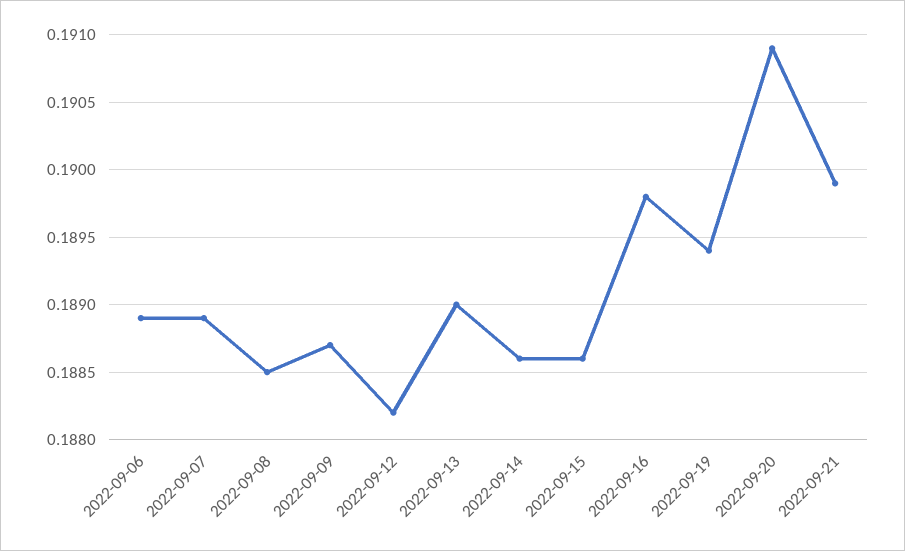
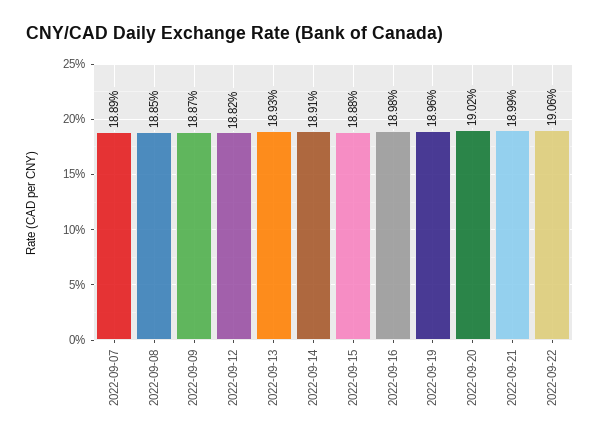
2022-09-06: 0.1889 -> none
2022-09-13: 0.189 -> 0.1893
2022-09-14: 0.1886 -> 0.1891
2022-09-15: 0.1886 -> 0.1888
2022-09-19: 0.1894 -> 0.1896
2022-09-20: 0.1909 -> 0.1902
2022-09-22: none -> 0.1906

